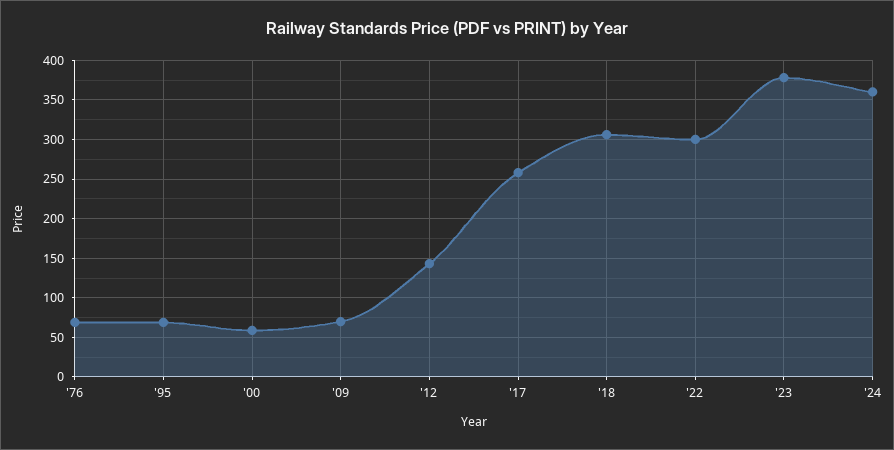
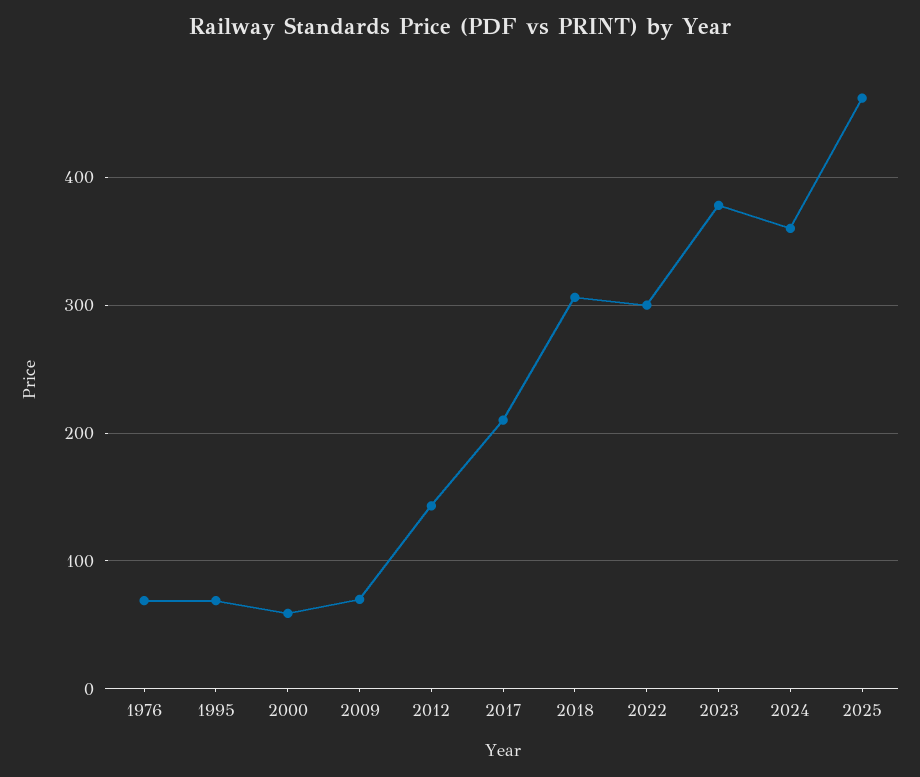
'17: 260 -> 210
2025: none -> 460

